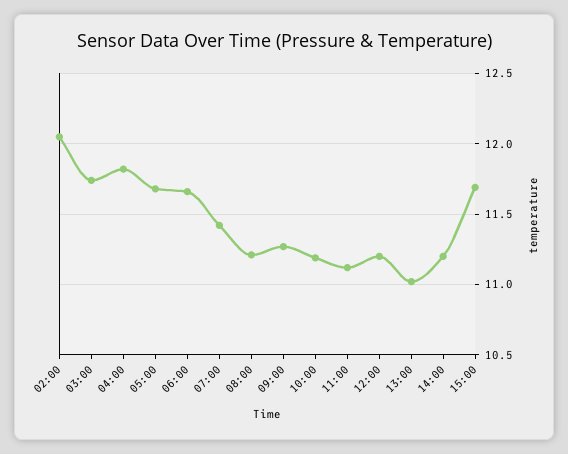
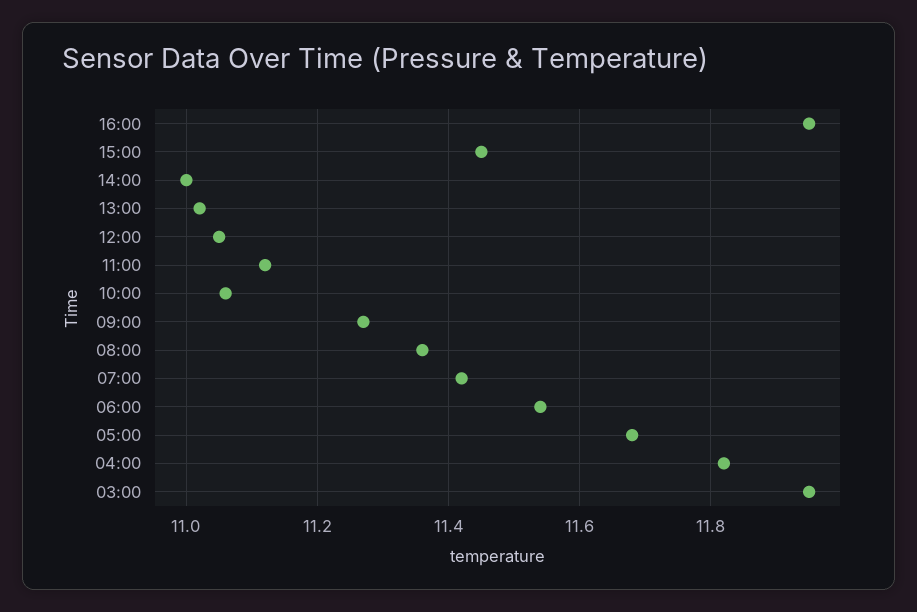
02:00: 12.05 -> none
03:00: 11.75 -> 11.95
06:00: 11.65 -> 11.55
08:00: 11.2 -> 11.35
10:00: 11.2 -> 11.05
12:00: 11.2 -> 11.05
14:00: 11.2 -> 11
15:00: 11.7 -> 11.45
16:00: none -> 11.95

